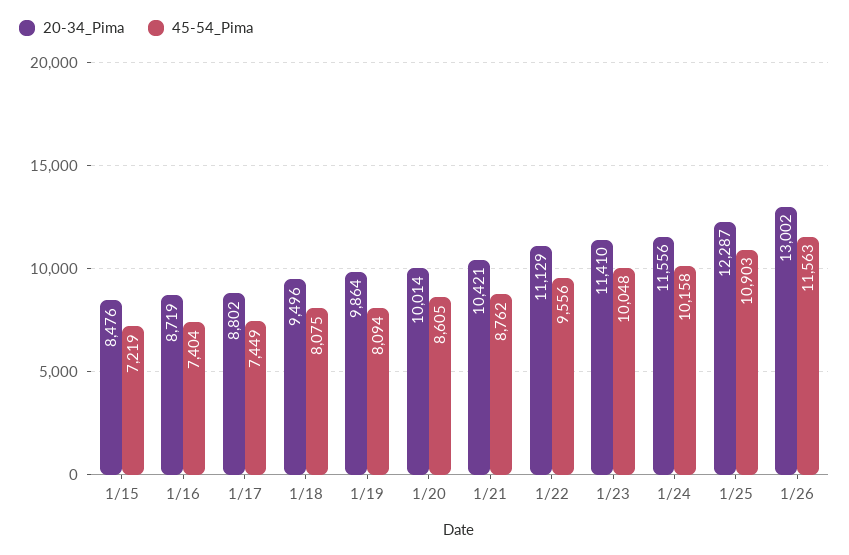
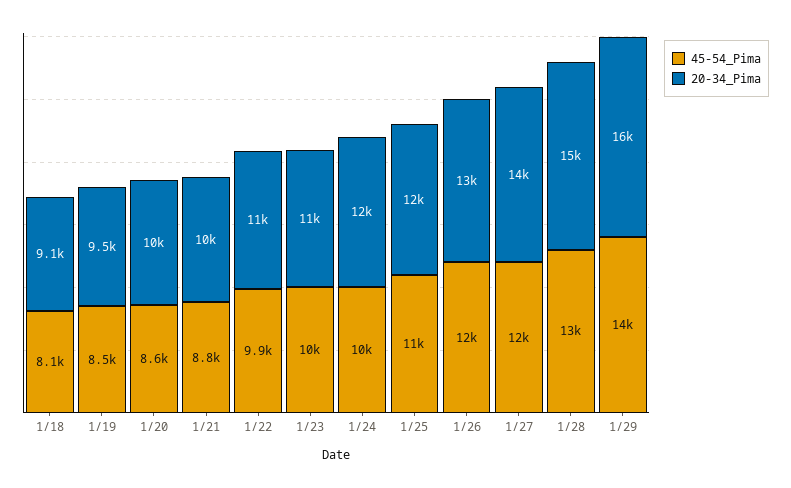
20-34_Pima, 1/15: 8476 -> none
45-54_Pima, 1/15: 7219 -> none
20-34_Pima, 1/16: 8719 -> none
45-54_Pima, 1/16: 7404 -> none
20-34_Pima, 1/17: 8802 -> none
45-54_Pima, 1/17: 7449 -> none
20-34_Pima, 1/18: 9496 -> 9100
20-34_Pima, 1/19: 9864 -> 9500
45-54_Pima, 1/19: 8094 -> 8500
45-54_Pima, 1/22: 9556 -> 9900
45-54_Pima, 1/27: none -> 12000
20-34_Pima, 1/27: none -> 14000
45-54_Pima, 1/28: none -> 13000
20-34_Pima, 1/28: none -> 15000
45-54_Pima, 1/29: none -> 14000
20-34_Pima, 1/29: none -> 16000

